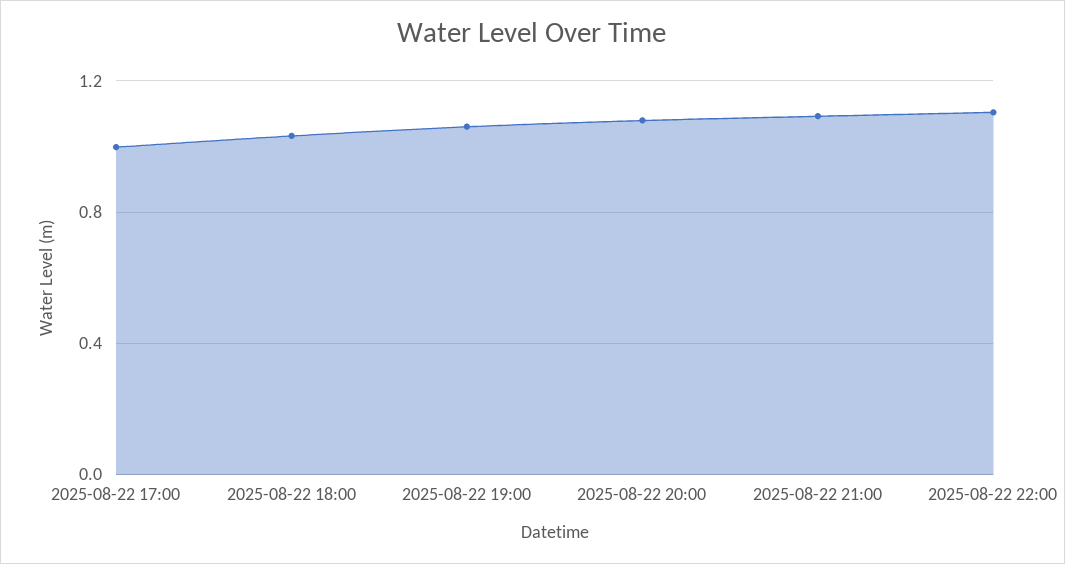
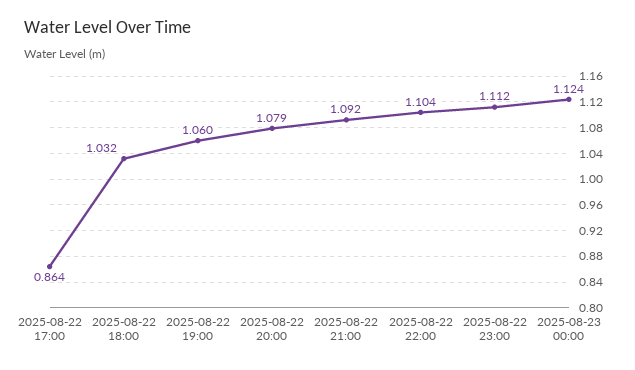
2025-08-22 17:00: 1 -> 0.864
2025-08-22 23:00: none -> 1.112
2025-08-23 00:00: none -> 1.124

